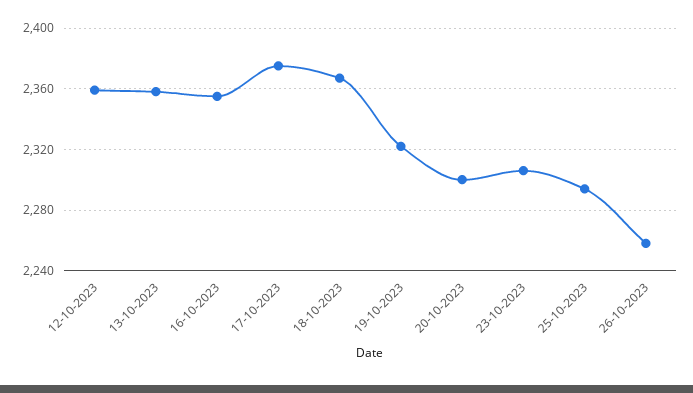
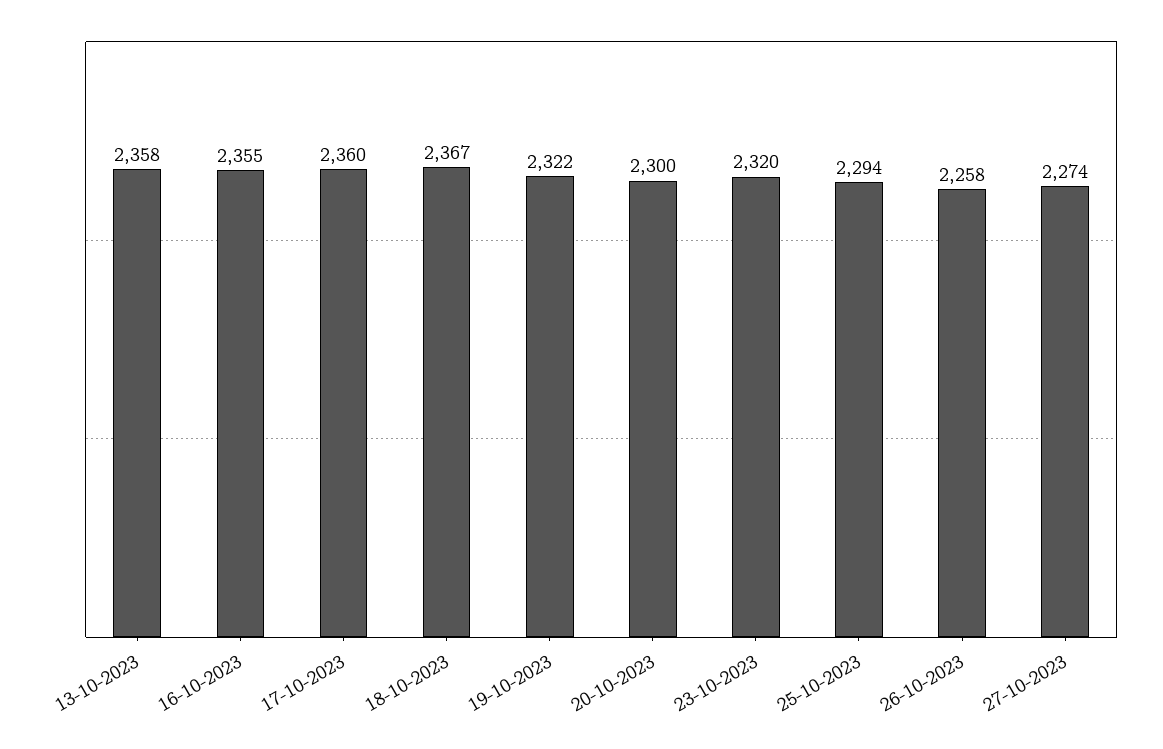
12-10-2023: 2360 -> none
17-10-2023: 2375 -> 2360
23-10-2023: 2305 -> 2320
27-10-2023: none -> 2274

